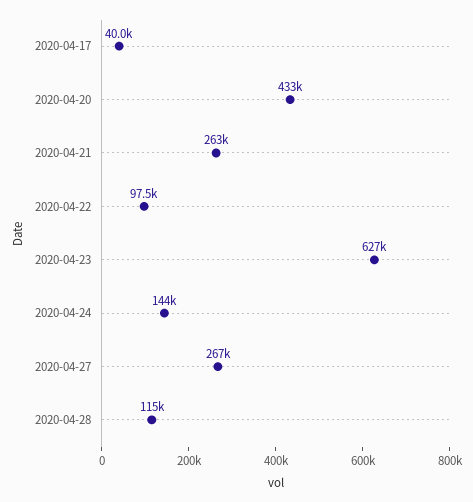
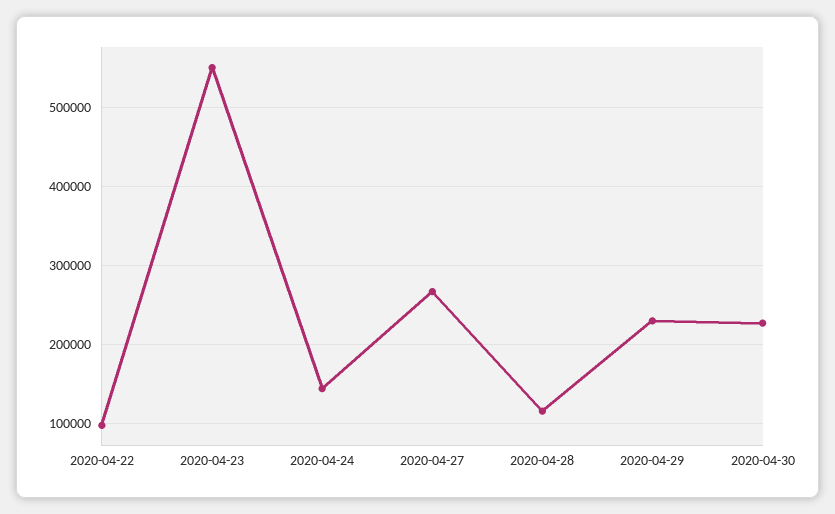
2020-04-17: 40000 -> none
2020-04-20: 433000 -> none
2020-04-21: 263000 -> none
2020-04-23: 627000 -> 550000
2020-04-29: none -> 230000
2020-04-30: none -> 230000

